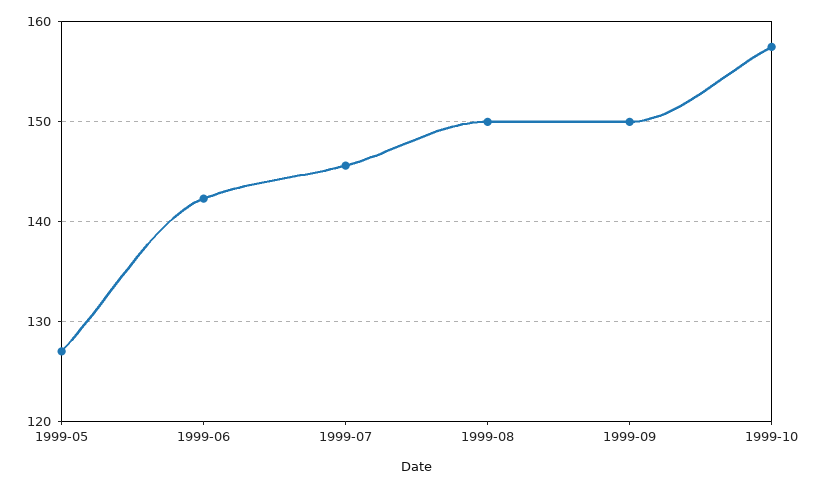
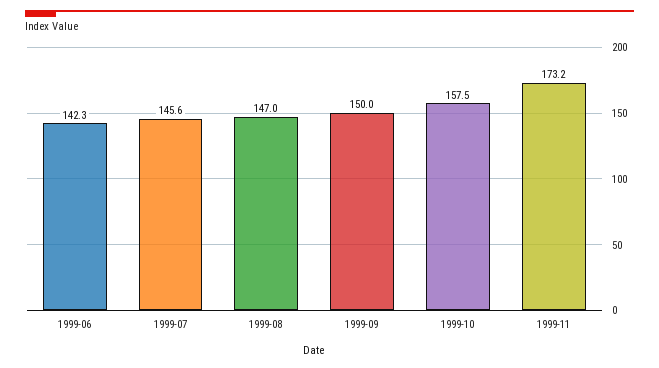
1999-05: 127 -> none
1999-08: 150 -> 147
1999-11: none -> 173.2

